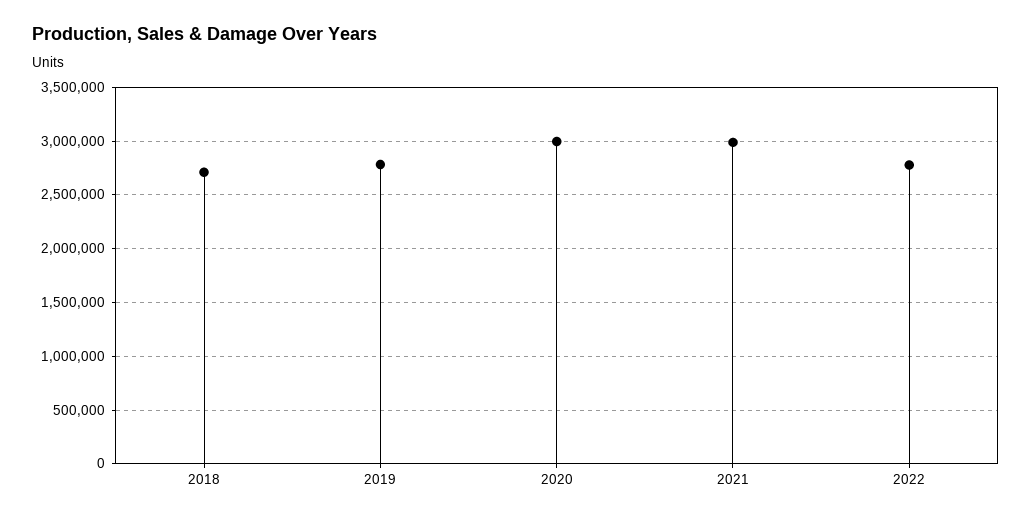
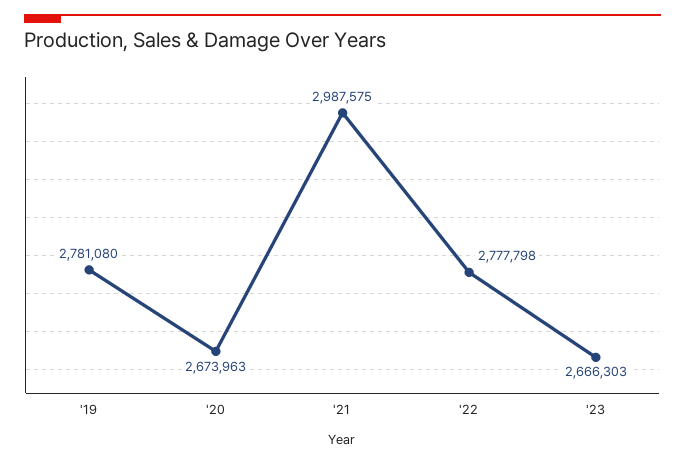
2018: 2700000 -> none
2020: 3000000 -> 2673963
'23: none -> 2666303

